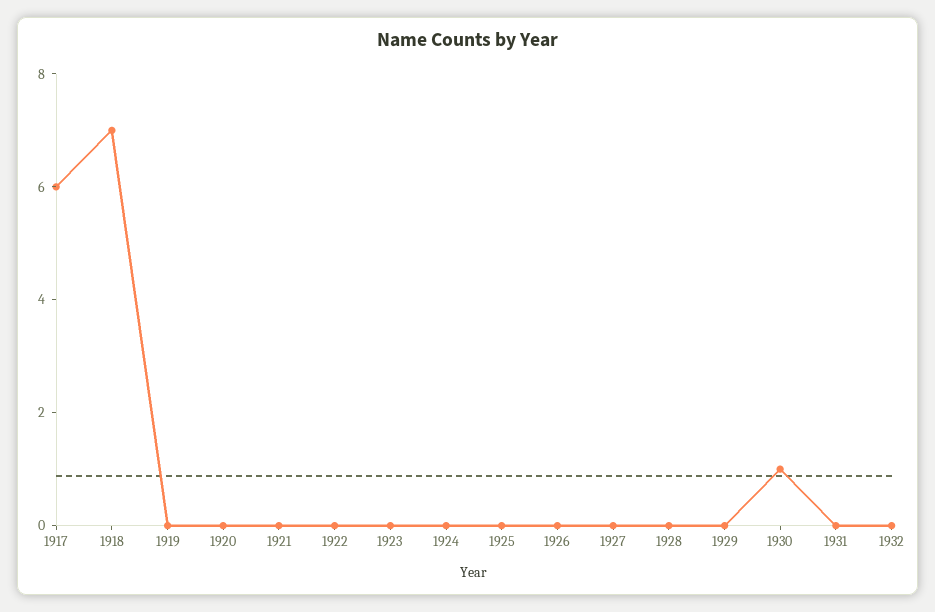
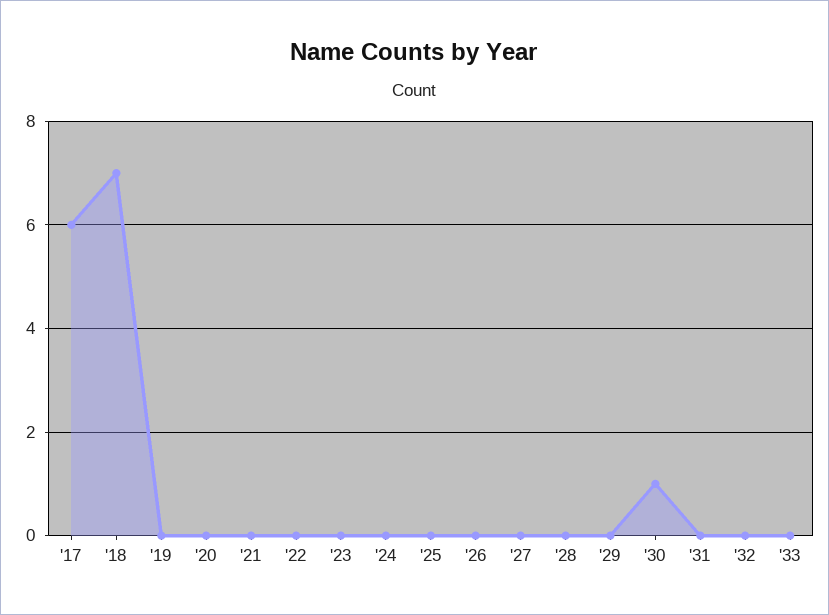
'33: none -> 0

